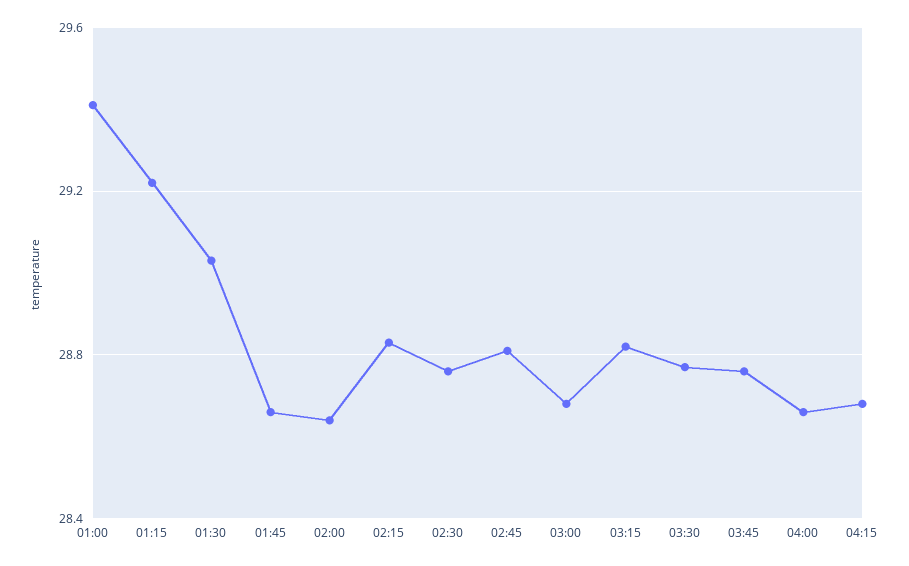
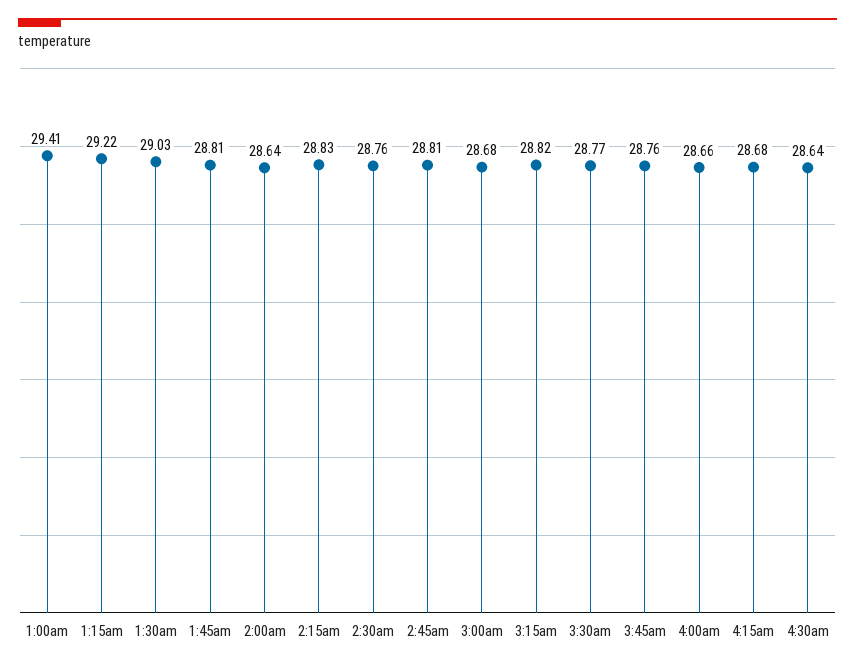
01:45: 28.65 -> 28.81
4:30am: none -> 28.64

